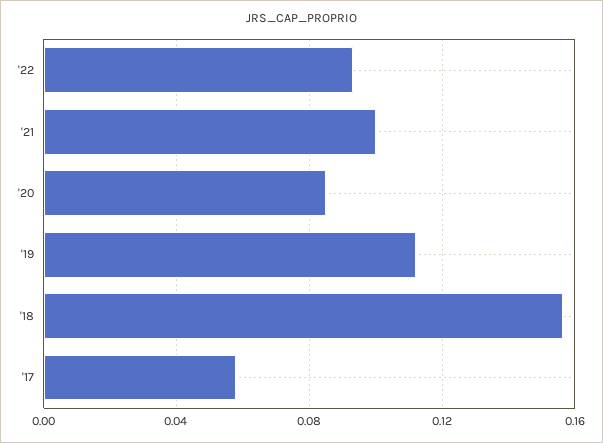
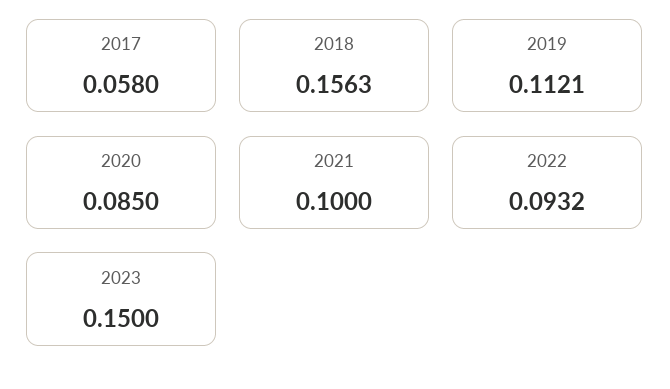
2023: none -> 0.15

